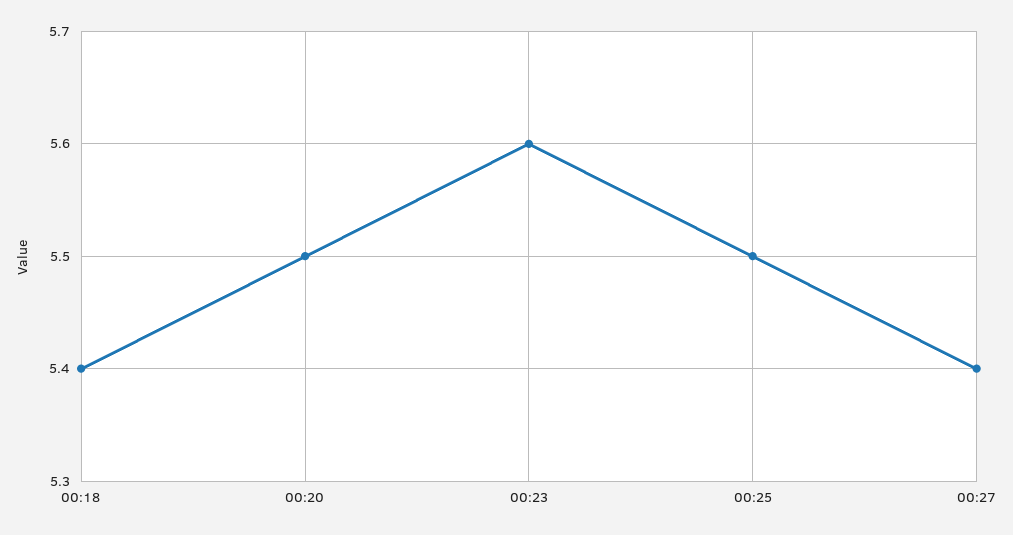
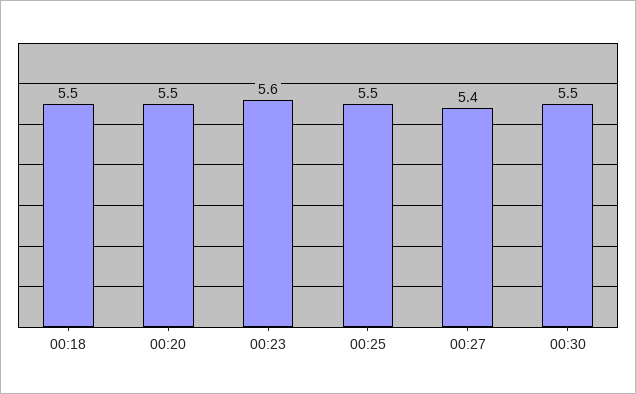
00:18: 5.4 -> 5.5
00:30: none -> 5.5

